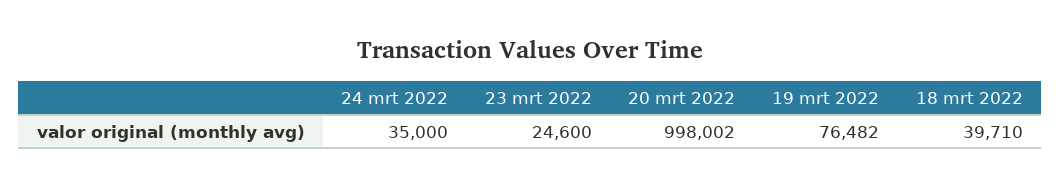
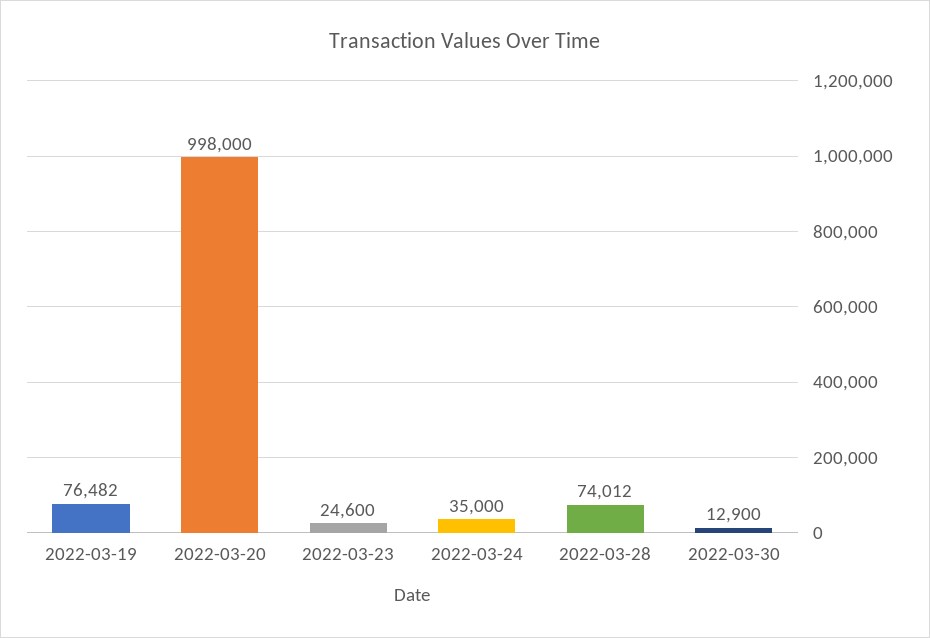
20 mrt 2022: 998002 -> 998000
18 mrt 2022: 39710 -> none
2022-03-28: none -> 74012
2022-03-30: none -> 12900

